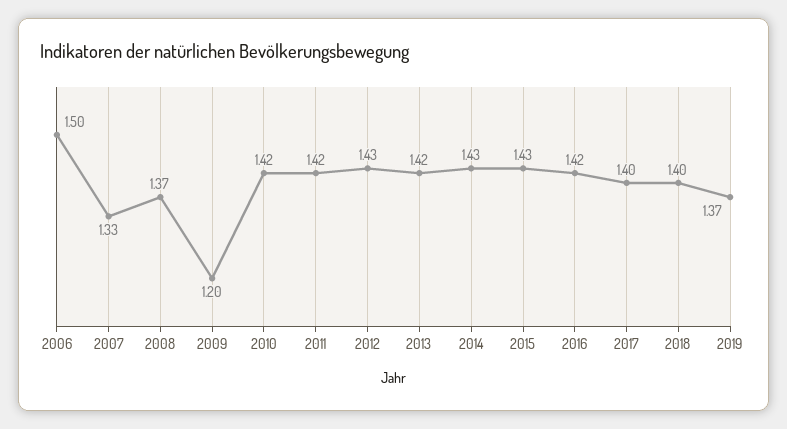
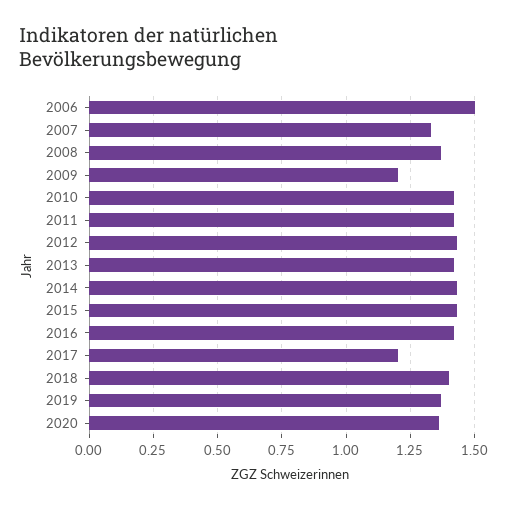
2017: 1.4 -> 1.2
2020: none -> 1.35

